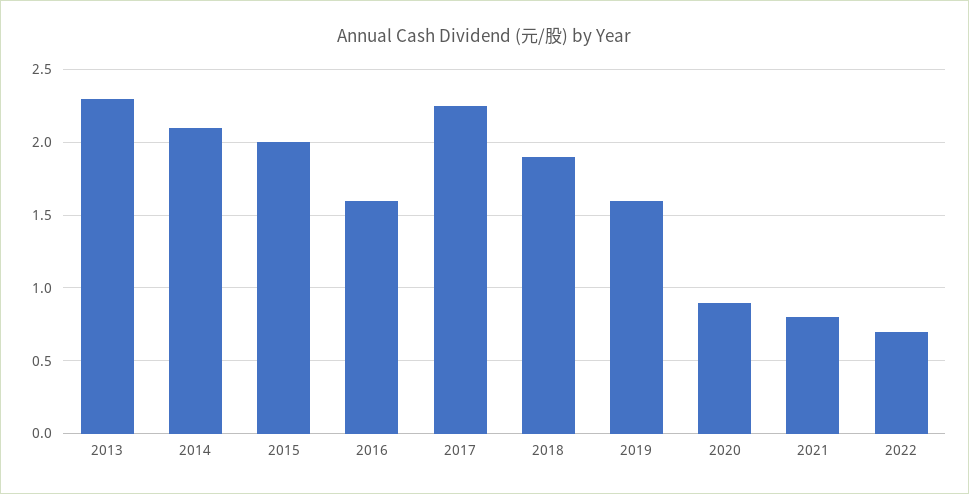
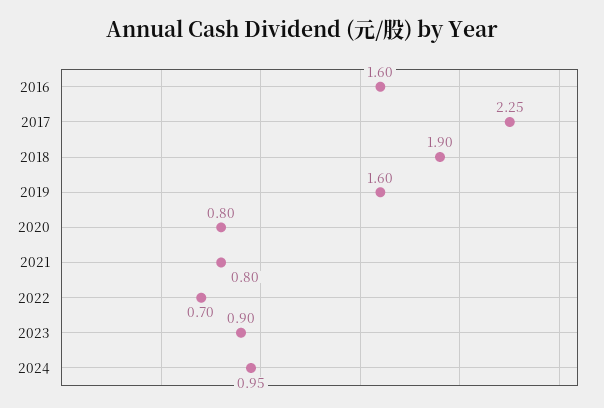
2013: 2.3 -> none
2014: 2.1 -> none
2015: 2 -> none
2020: 0.9 -> 0.8
2023: none -> 0.9
2024: none -> 0.95

